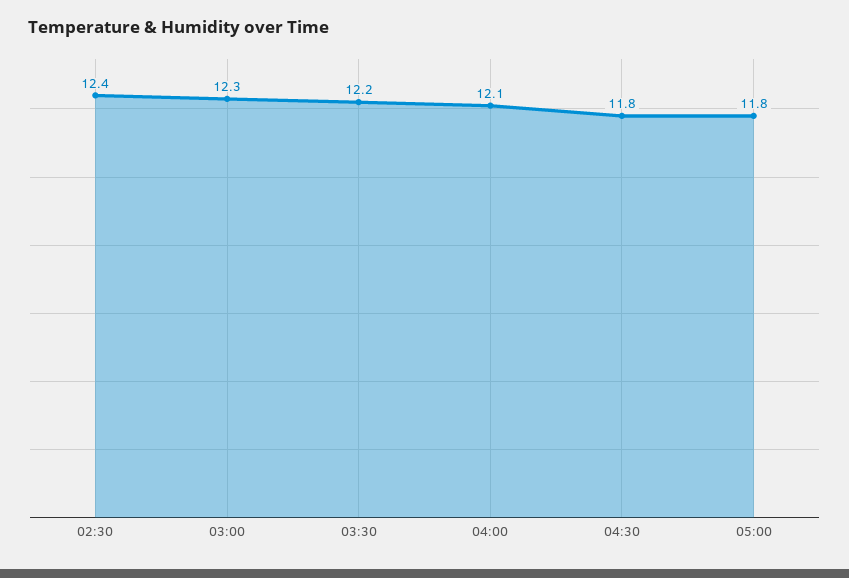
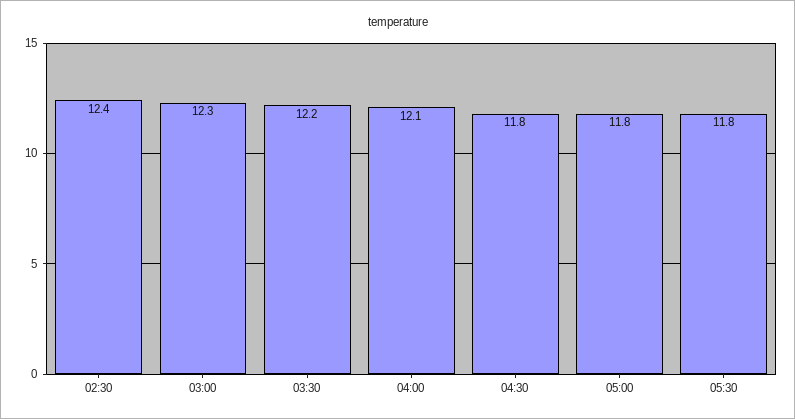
05:30: none -> 11.8

